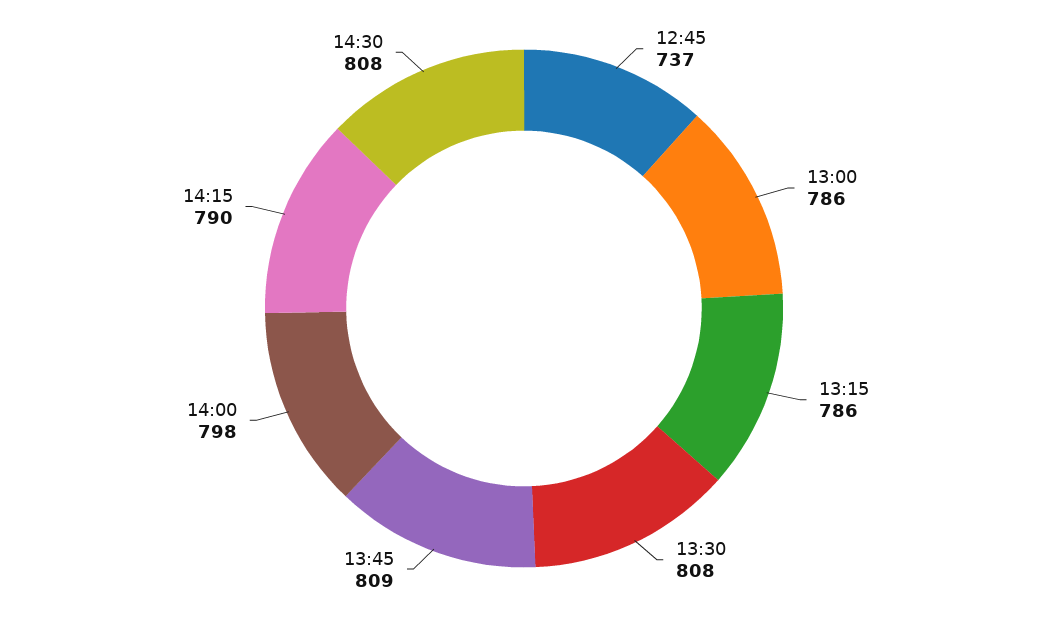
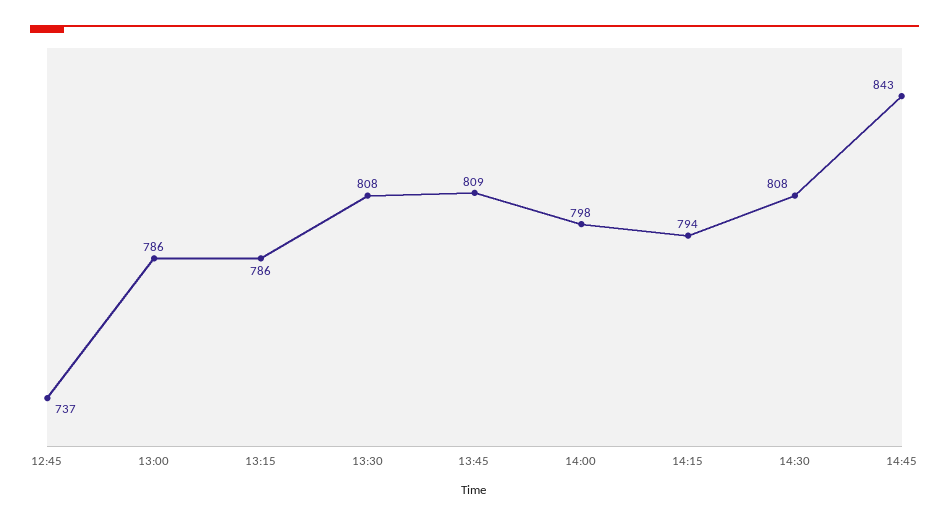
14:15: 790 -> 794
14:45: none -> 843

